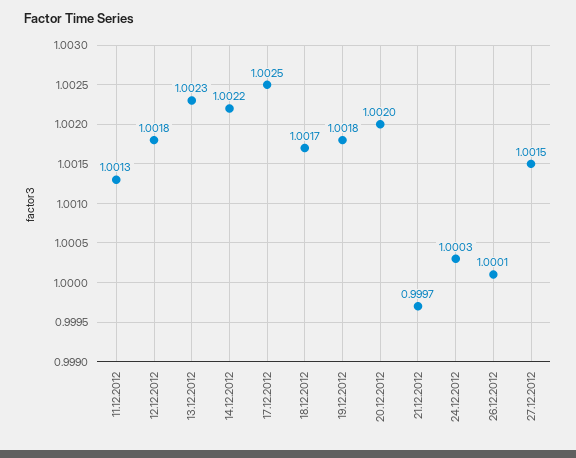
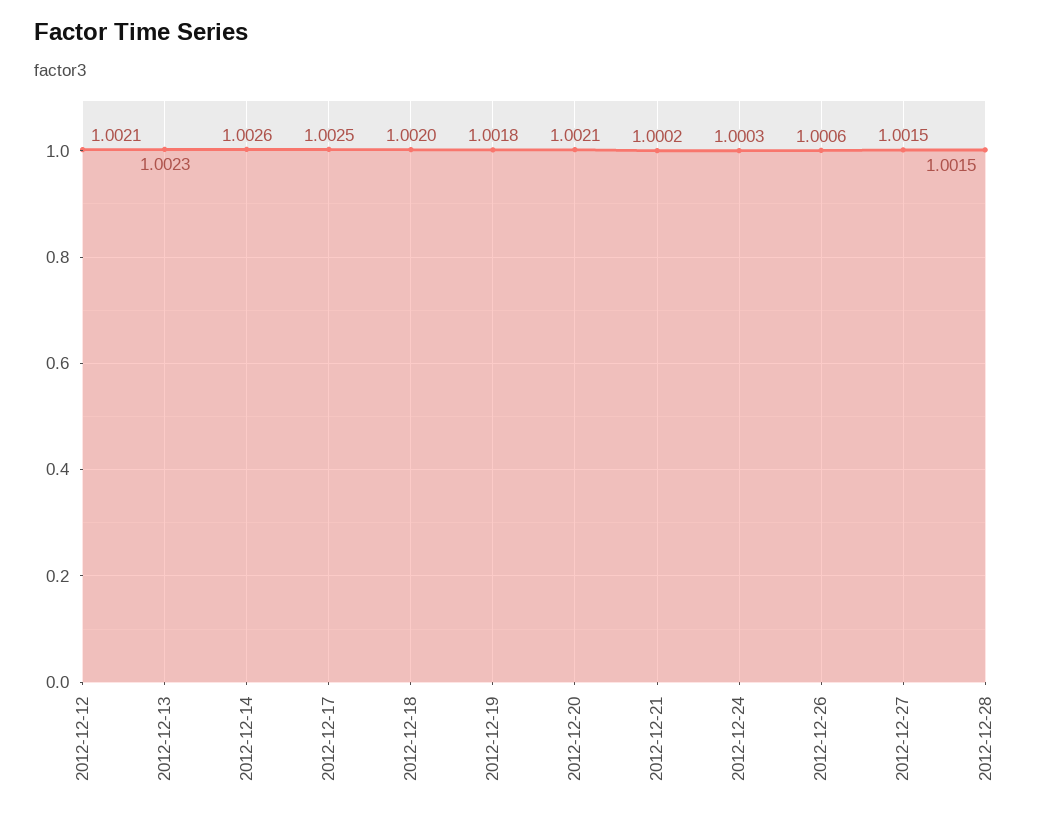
11.12.2012: 1.0013 -> none
12.12.2012: 1.0018 -> 1.0021
14.12.2012: 1.0022 -> 1.0026
18.12.2012: 1.0017 -> 1.002
20.12.2012: 1.002 -> 1.0021
21.12.2012: 0.9997 -> 1.0002
26.12.2012: 1.0001 -> 1.0006
2012-12-28: none -> 1.0015

